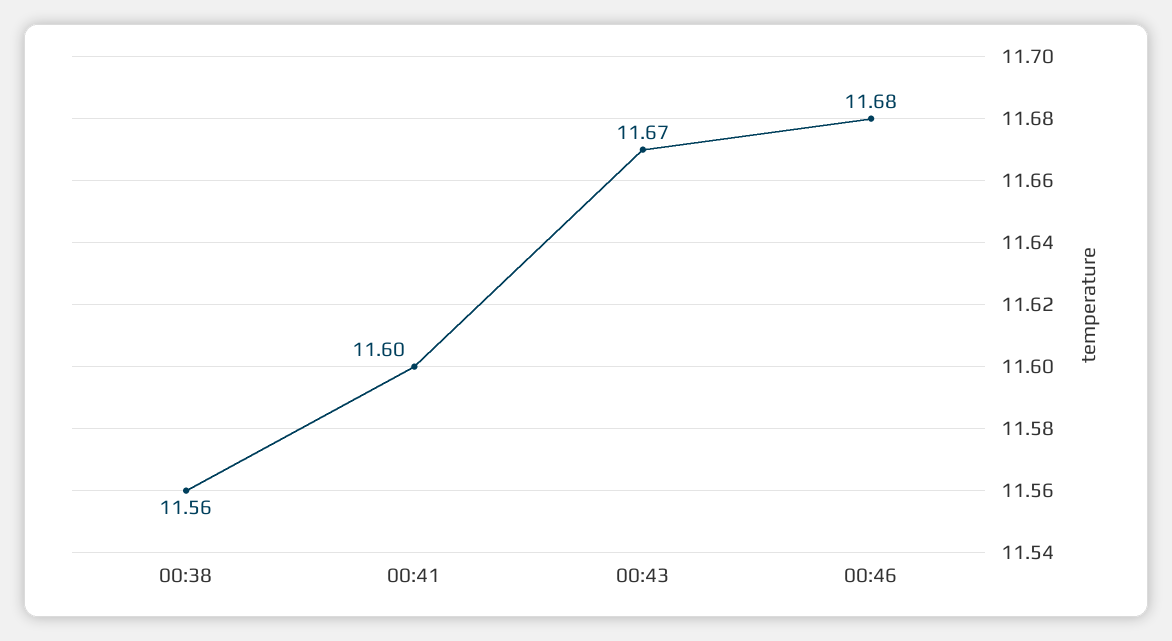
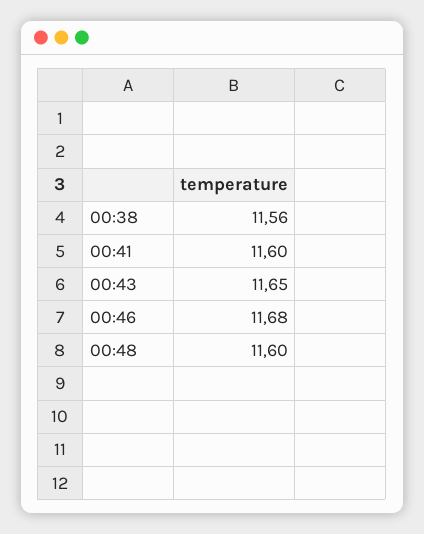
00:43: 11.67 -> 11.65
00:48: none -> 11.6

